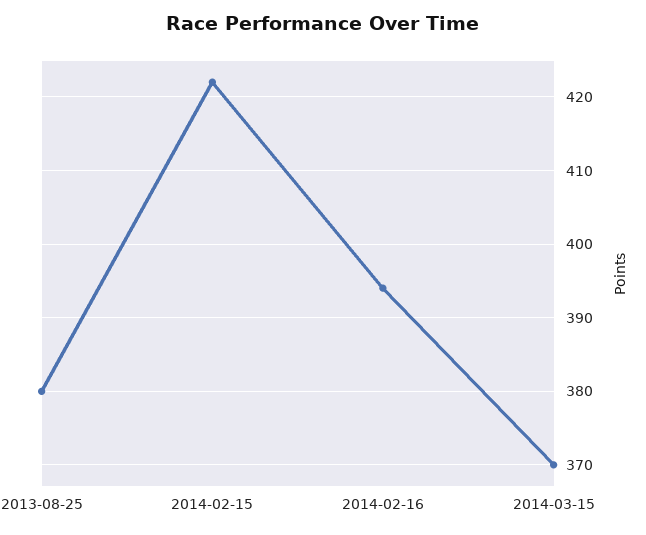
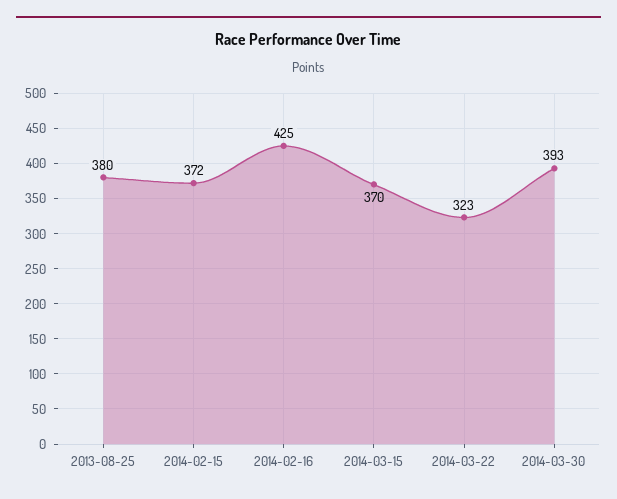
2014-02-15: 422 -> 372
2014-02-16: 394 -> 425
2014-03-22: none -> 323
2014-03-30: none -> 393

